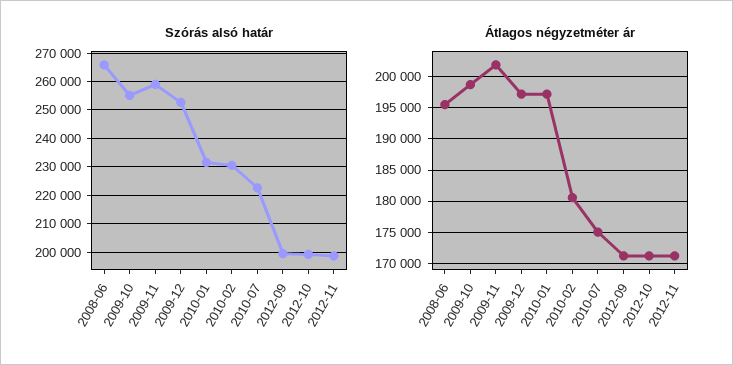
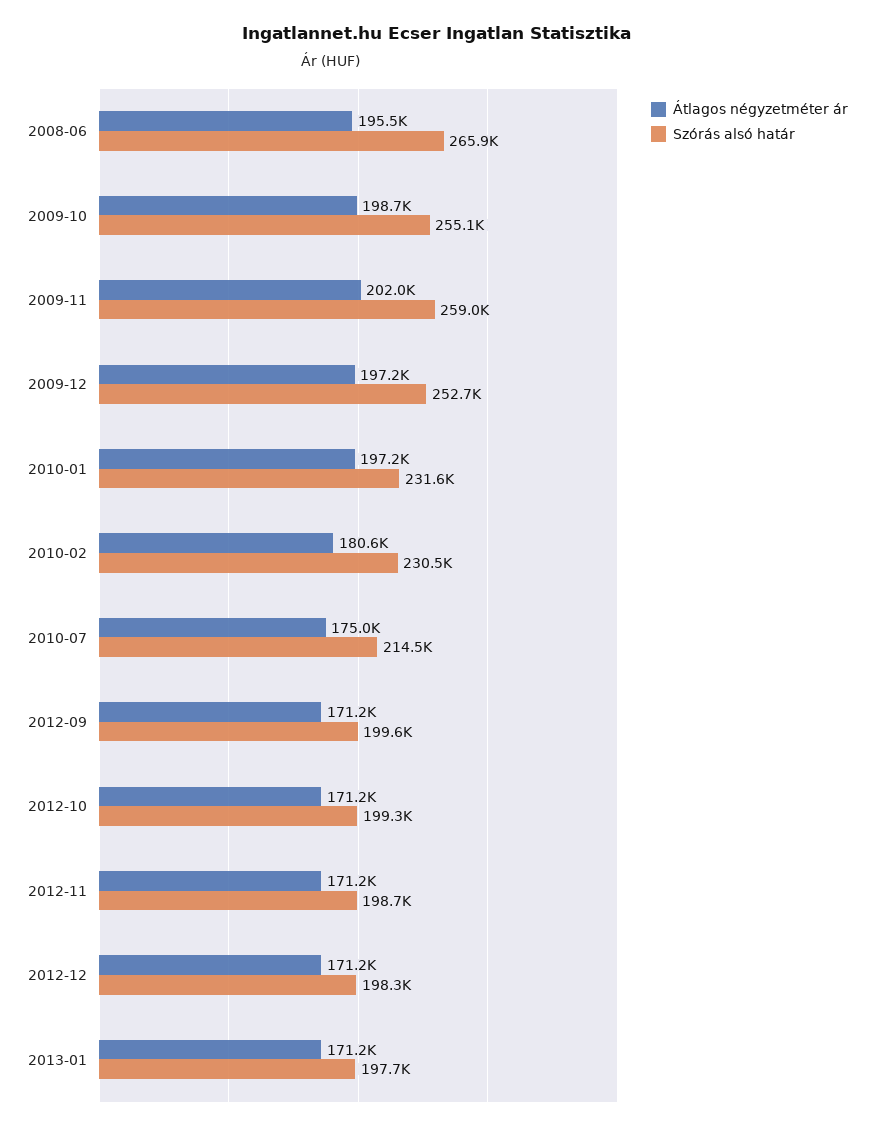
Szórás alsó határ, 2010-07: 222500 -> 214500
Átlagos négyzetméter ár, 2012-12: none -> 171200
Szórás alsó határ, 2012-12: none -> 198300
Átlagos négyzetméter ár, 2013-01: none -> 171200
Szórás alsó határ, 2013-01: none -> 197700

